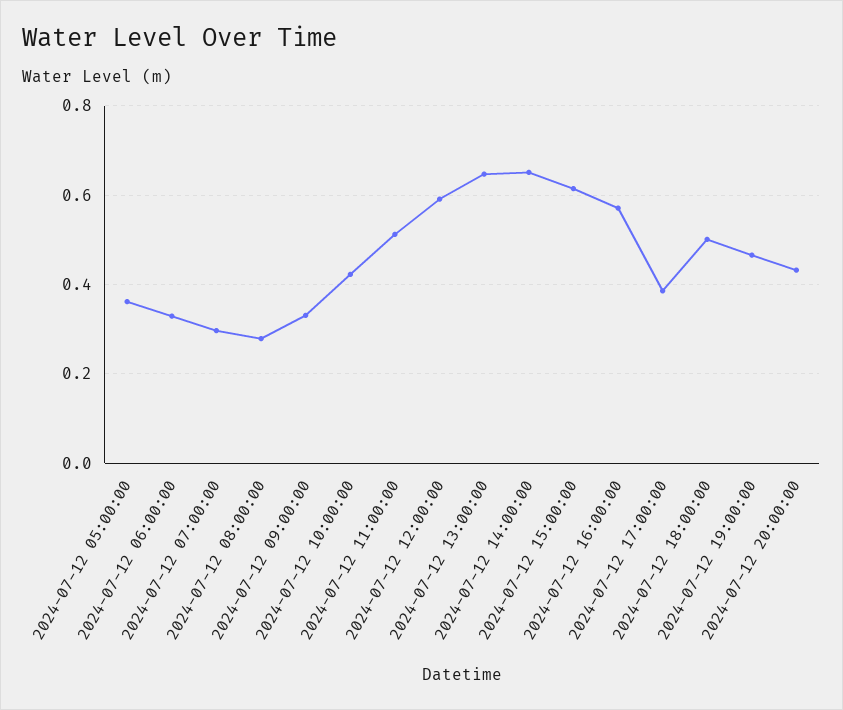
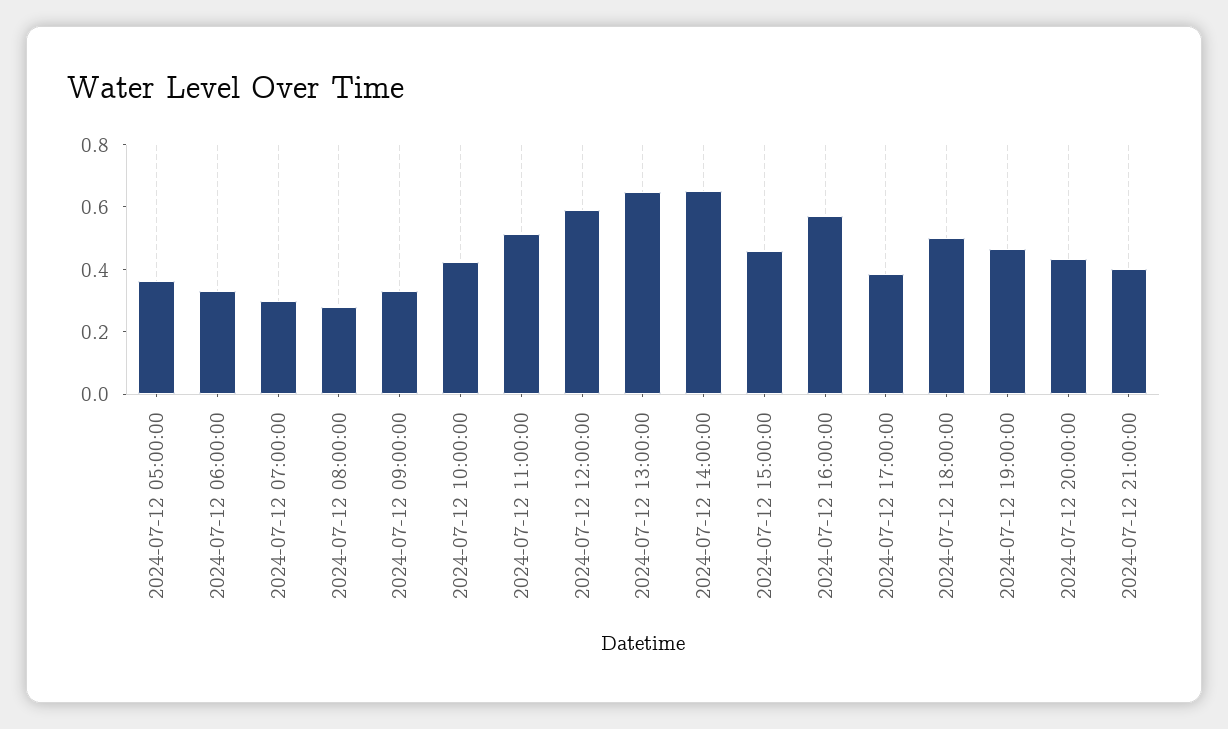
2024-07-12 15:00:00: 0.62 -> 0.45
2024-07-12 21:00:00: none -> 0.4

